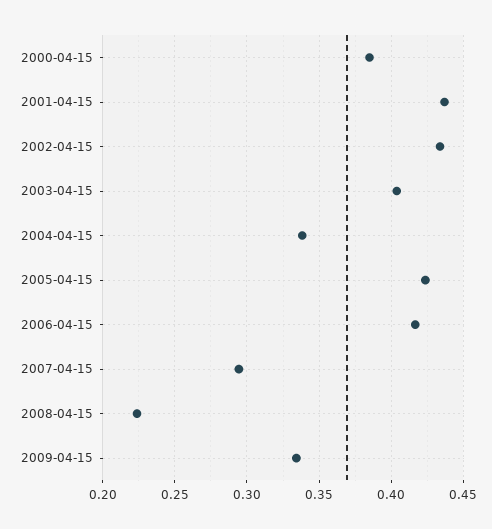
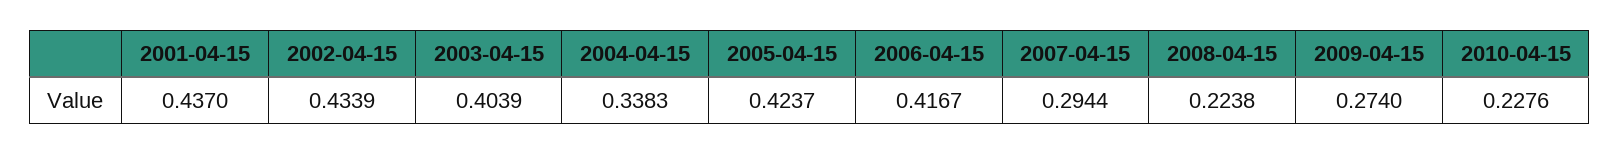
2000-04-15: 0.385 -> none
2009-04-15: 0.335 -> 0.274
2010-04-15: none -> 0.2276

